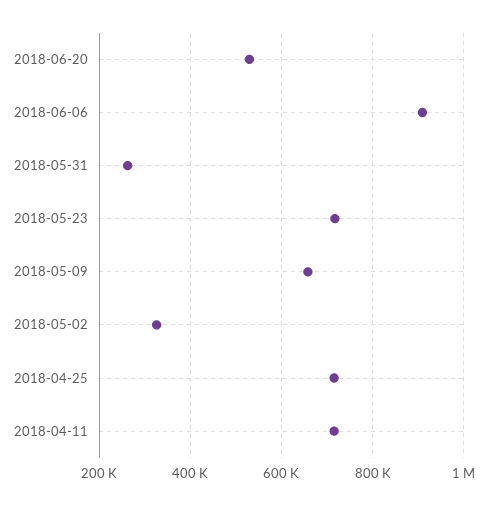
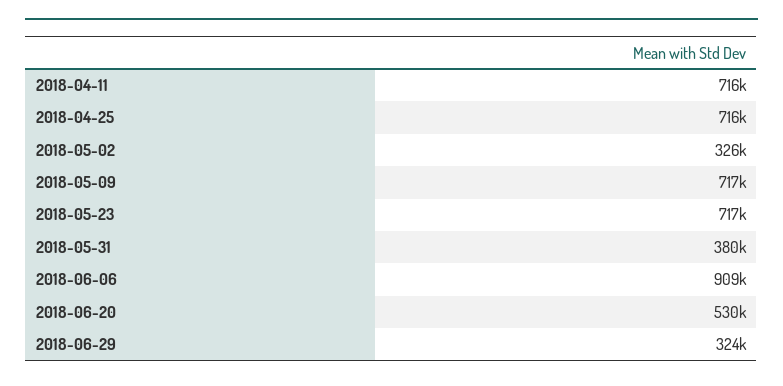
2018-05-31: 260000 -> 380000
2018-05-09: 660000 -> 717000
2018-06-29: none -> 324000

